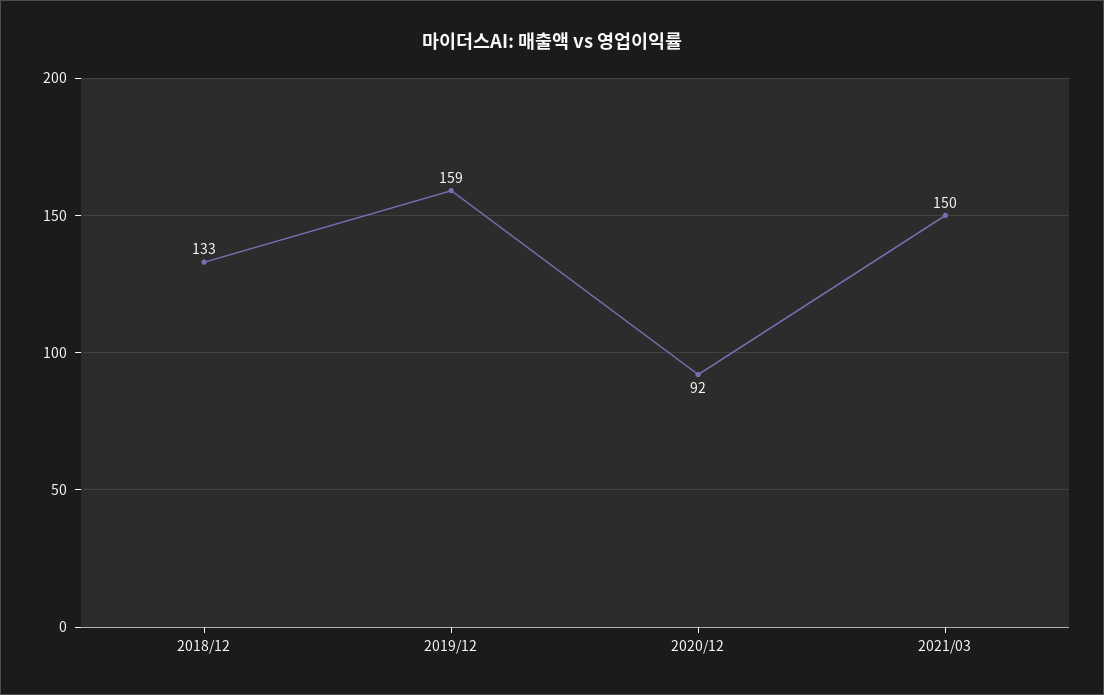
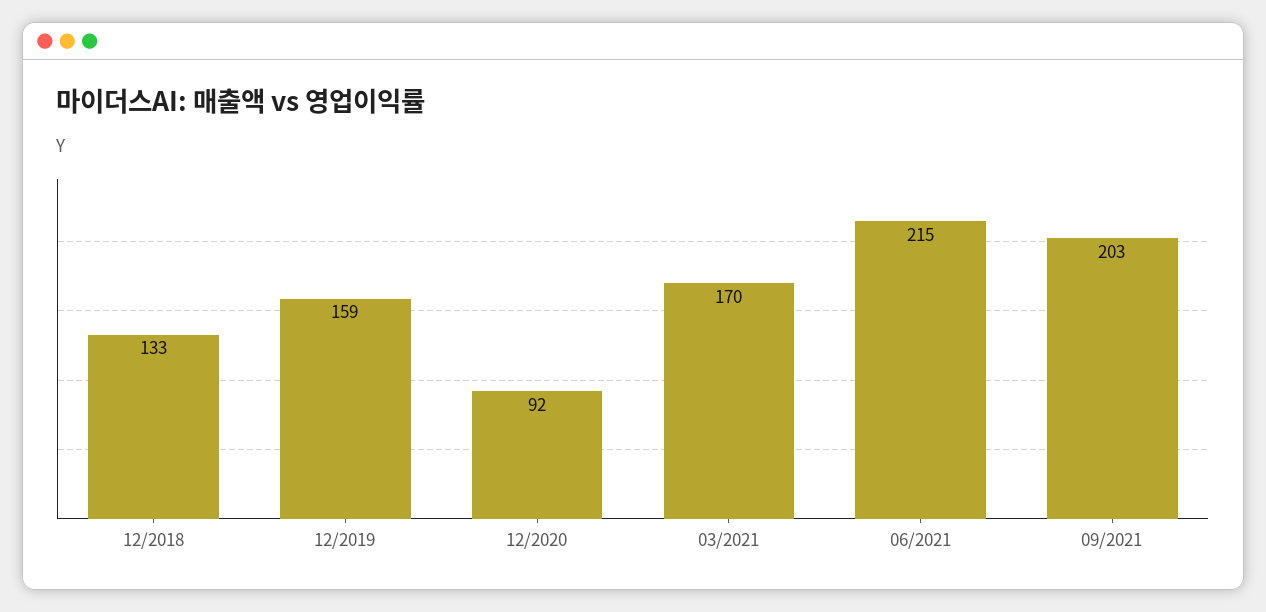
2021/03: 150 -> 170
06/2021: none -> 215
09/2021: none -> 203

